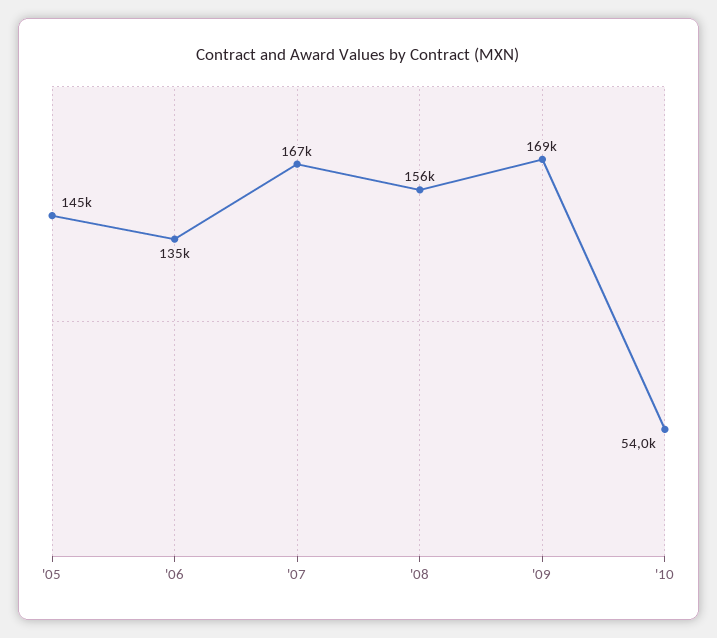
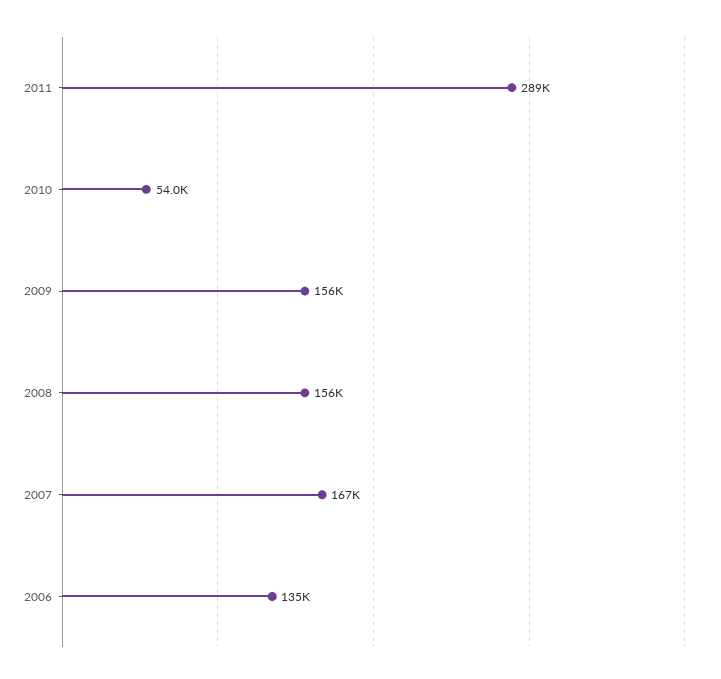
'05: 145000 -> none
'09: 169000 -> 156000
2011: none -> 289000

